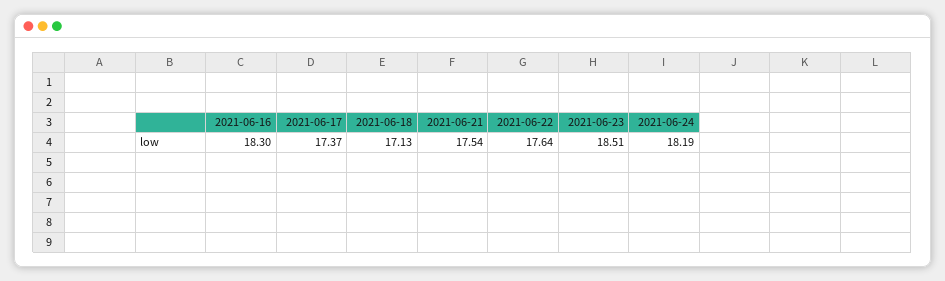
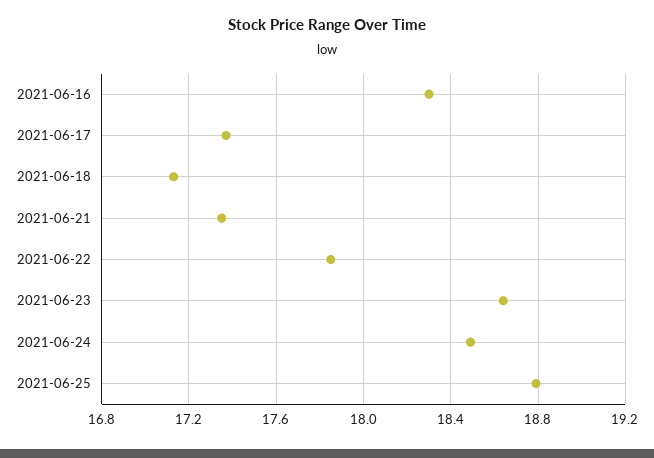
2021-06-21: 17.54 -> 17.35
2021-06-22: 17.64 -> 17.85
2021-06-23: 18.51 -> 18.65
2021-06-24: 18.19 -> 18.5
2021-06-25: none -> 18.8

